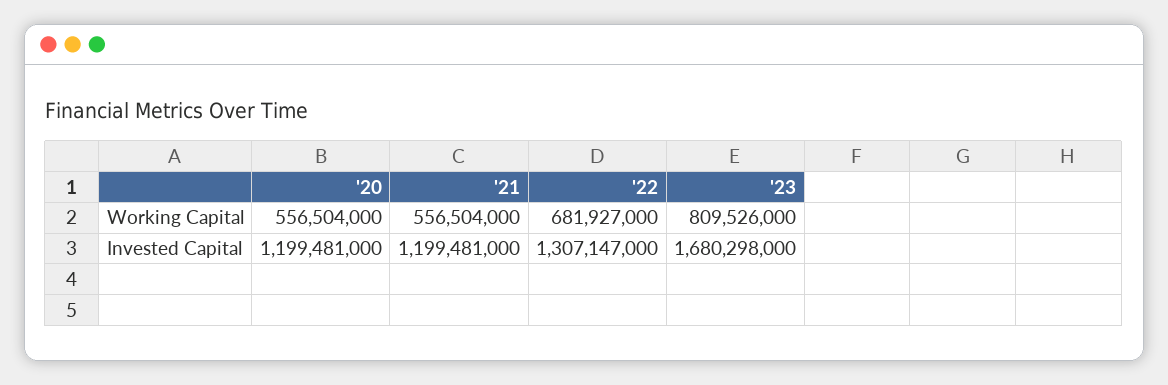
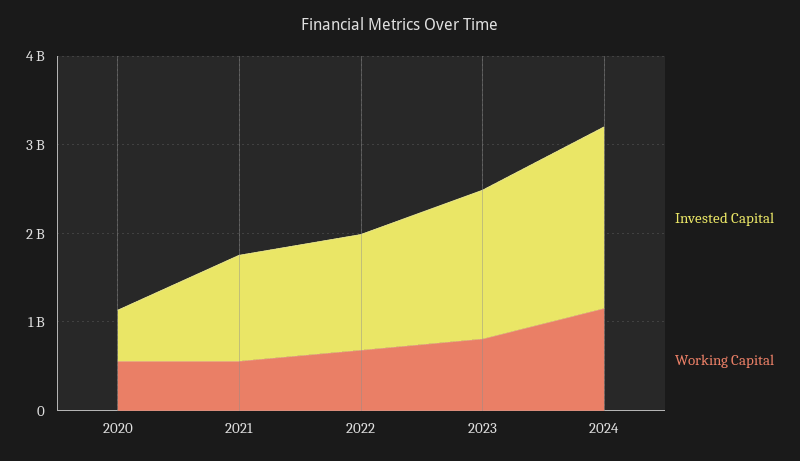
Invested Capital, '20: 1199481000 -> 600000000
Invested Capital, 2024: none -> 2000000000
Working Capital, 2024: none -> 1200000000

